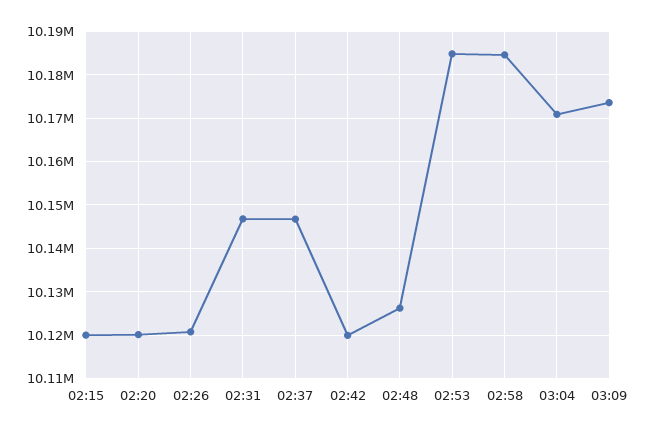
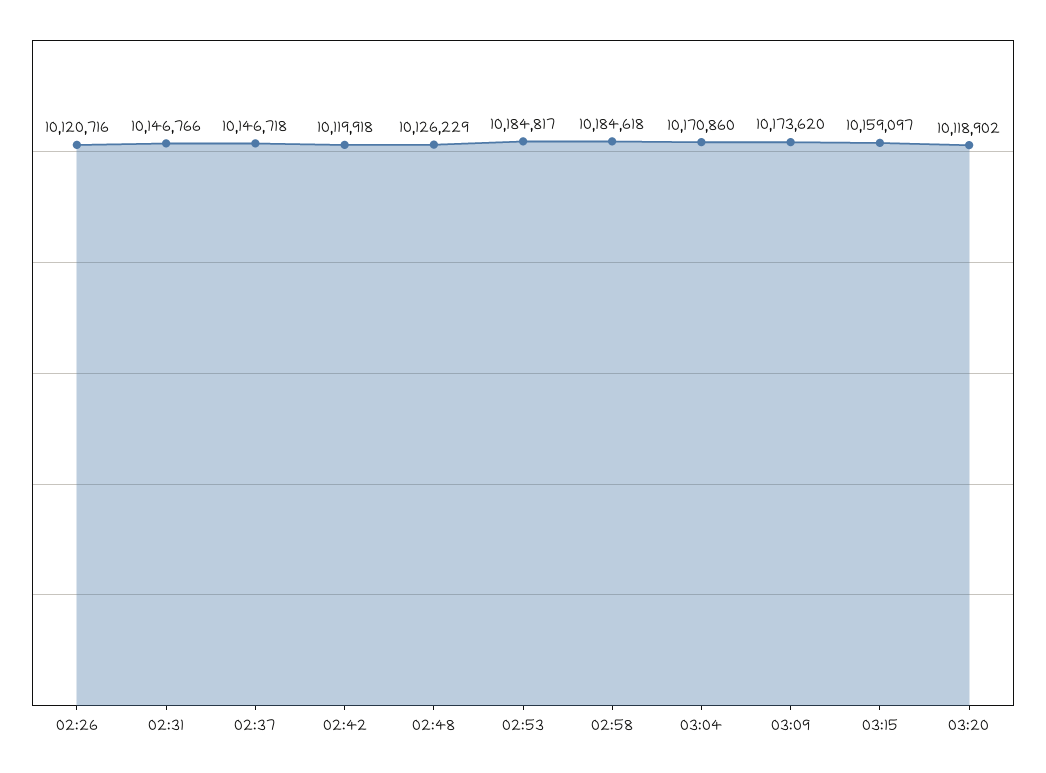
02:15: 10120000 -> none
02:20: 10120000 -> none
03:15: none -> 10159097
03:20: none -> 10118902

